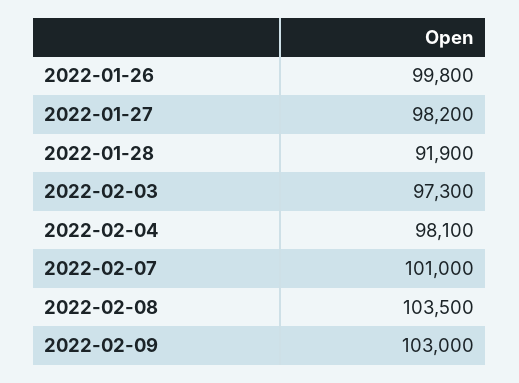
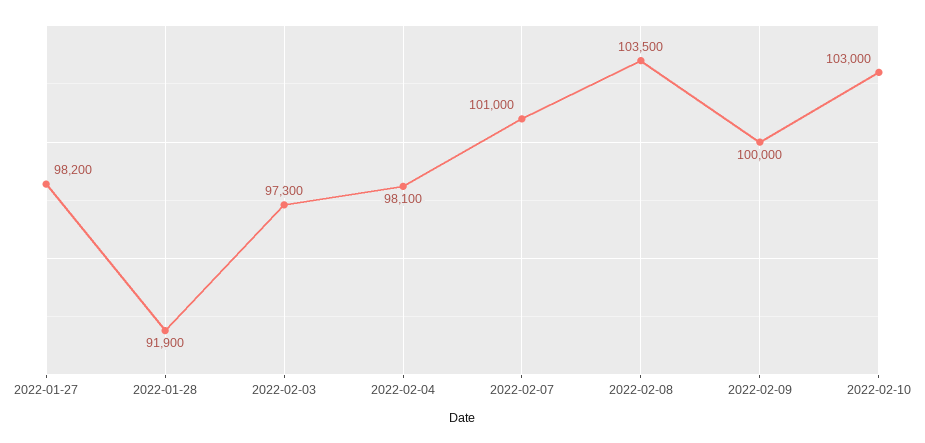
2022-01-26: 99800 -> none
2022-02-09: 103000 -> 100000
2022-02-10: none -> 103000

